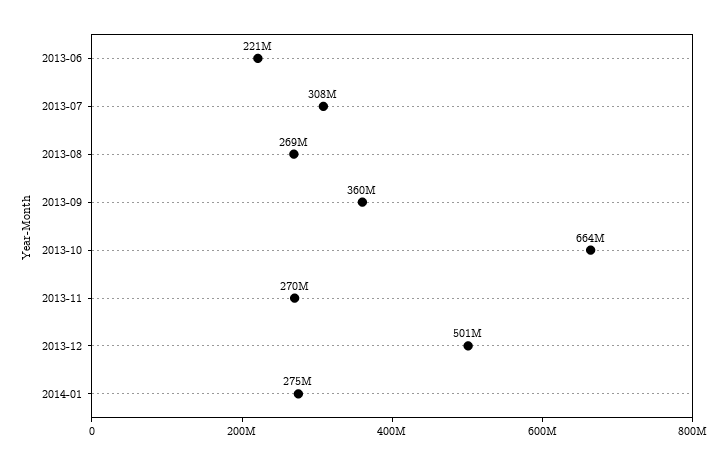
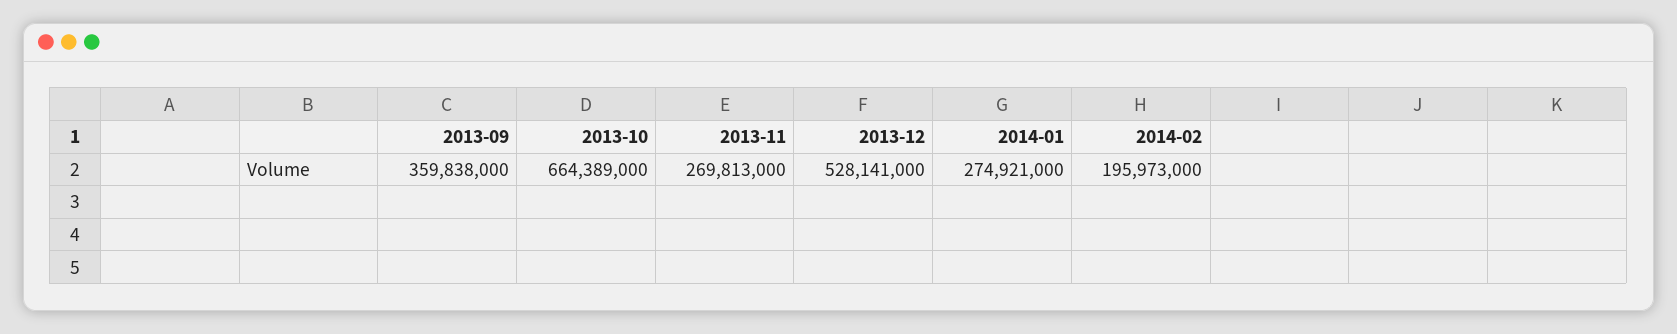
2013-06: 221000000 -> none
2013-07: 308000000 -> none
2013-08: 269000000 -> none
2013-12: 501000000 -> 528141000
2014-02: none -> 195973000

